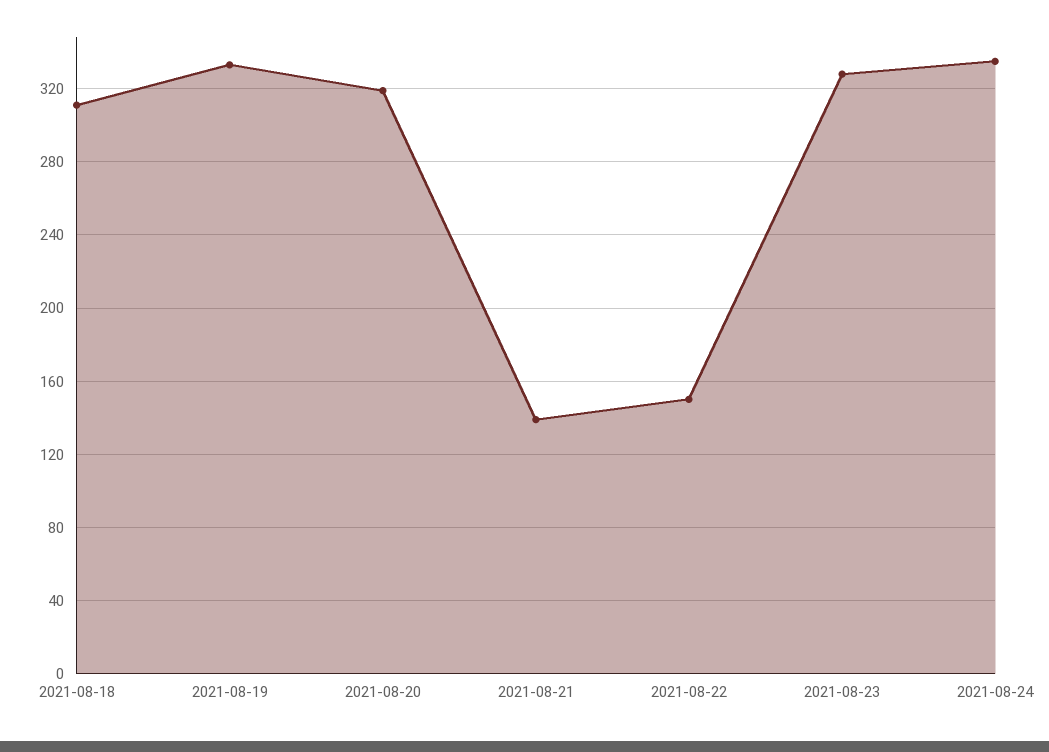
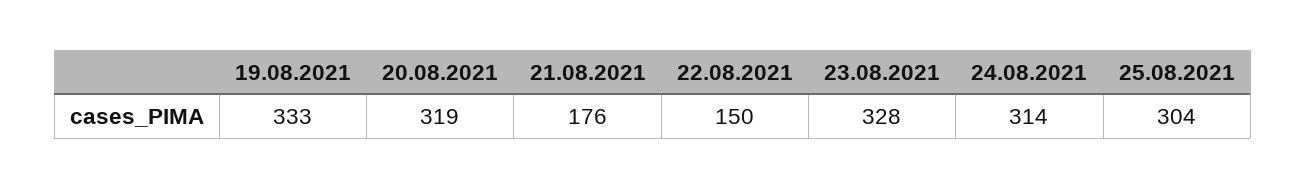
2021-08-18: 310 -> none
2021-08-21: 140 -> 176
2021-08-24: 335 -> 314
25.08.2021: none -> 304

